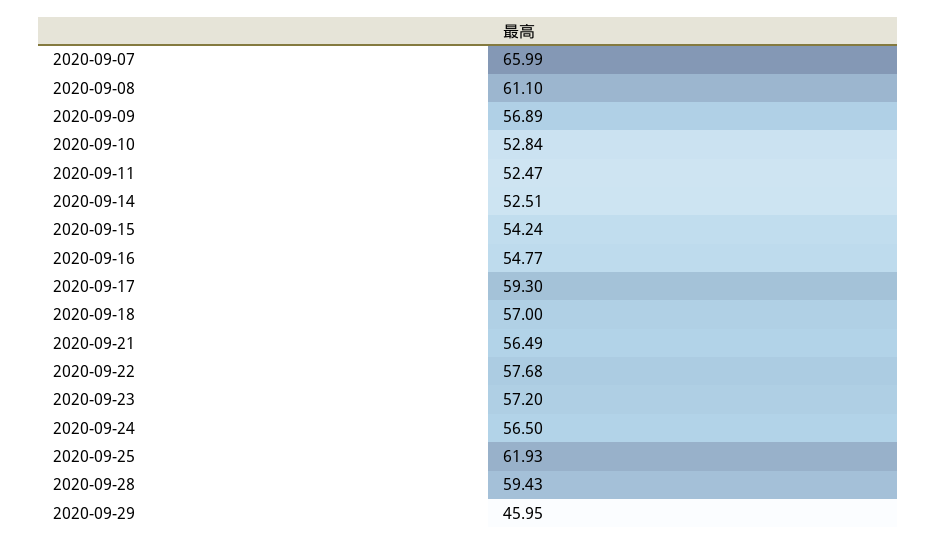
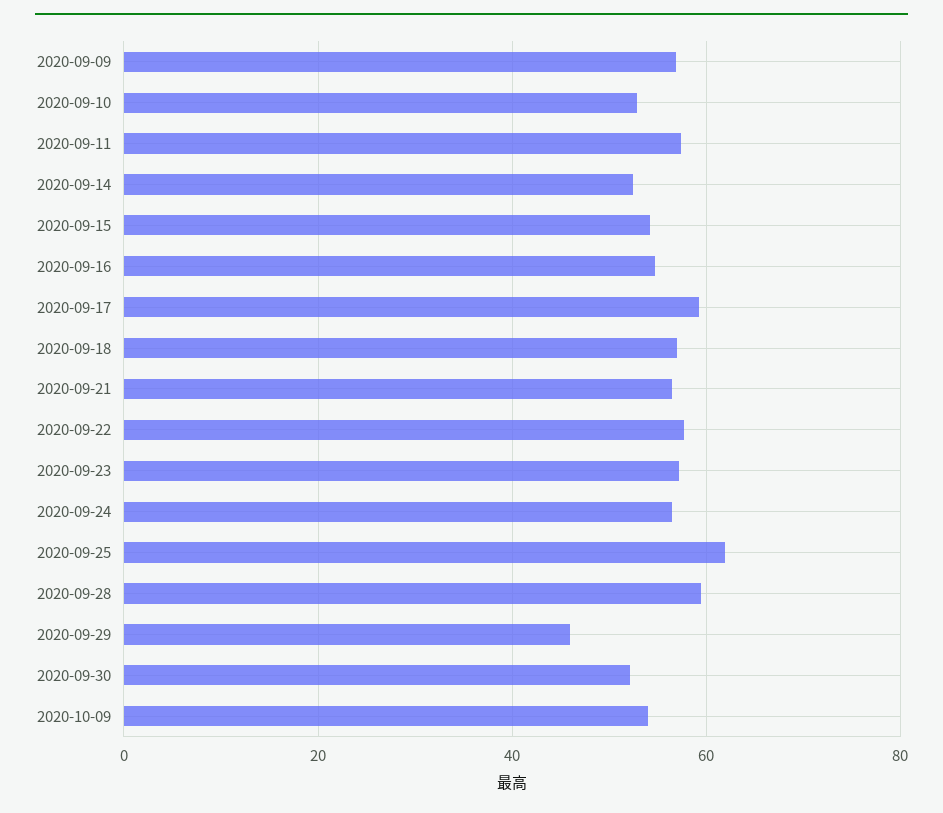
2020-09-07: 65.99 -> none
2020-09-08: 61.1 -> none
2020-09-11: 52.47 -> 58
2020-09-30: none -> 52
2020-10-09: none -> 54

